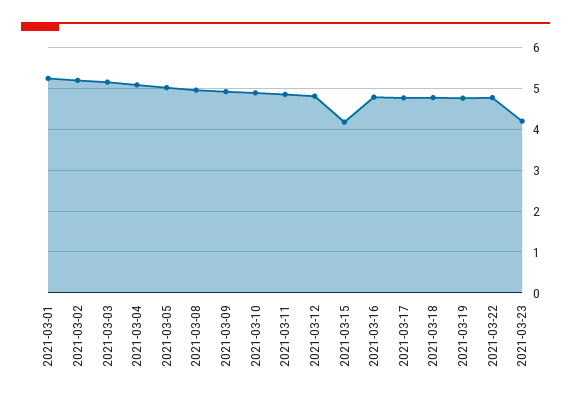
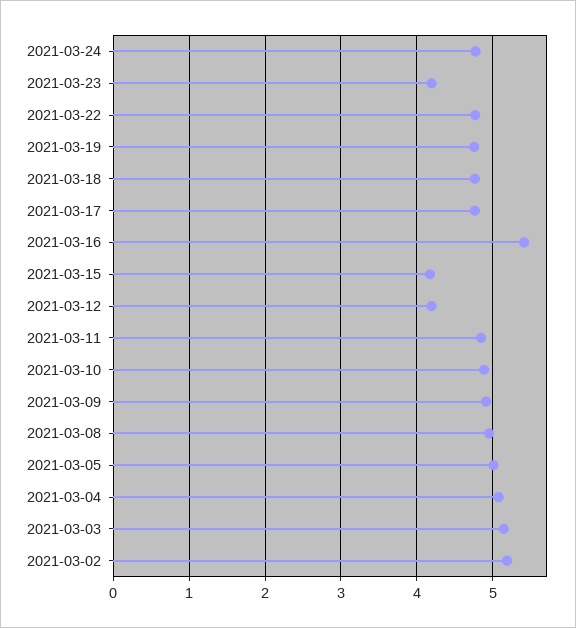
2021-03-01: 5.2 -> none
2021-03-12: 4.8 -> 4.2
2021-03-16: 4.8 -> 5.4
2021-03-24: none -> 4.8

